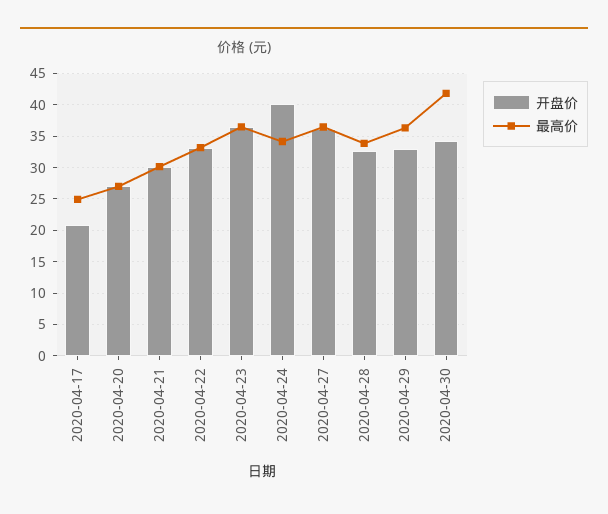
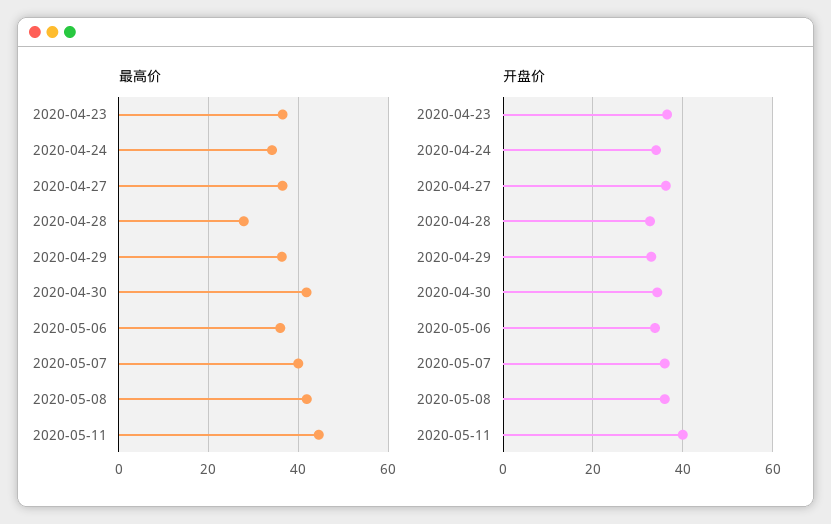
开盘价, 2020-04-17: 21 -> none
最高价, 2020-04-17: 25 -> none
开盘价, 2020-04-20: 27 -> none
最高价, 2020-04-20: 27 -> none
开盘价, 2020-04-21: 30 -> none
最高价, 2020-04-21: 30 -> none
开盘价, 2020-04-22: 33 -> none
最高价, 2020-04-22: 33 -> none
开盘价, 2020-04-24: 40 -> 34
最高价, 2020-04-28: 34 -> 28
最高价, 2020-05-06: none -> 36
最高价, 2020-05-07: none -> 40
最高价, 2020-05-08: none -> 42
最高价, 2020-05-11: none -> 44
开盘价, 2020-05-06: none -> 34
开盘价, 2020-05-07: none -> 36
开盘价, 2020-05-08: none -> 36
开盘价, 2020-05-11: none -> 40

